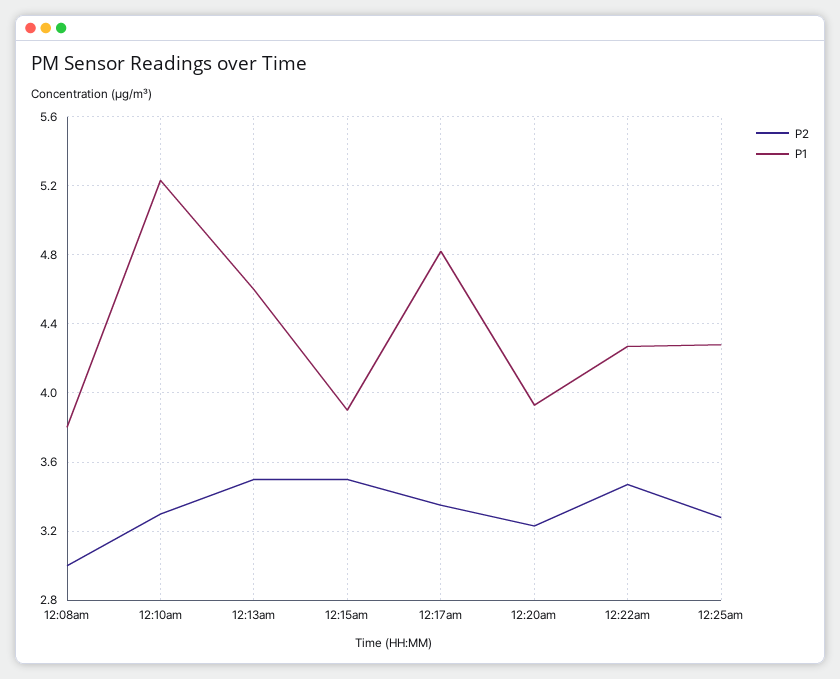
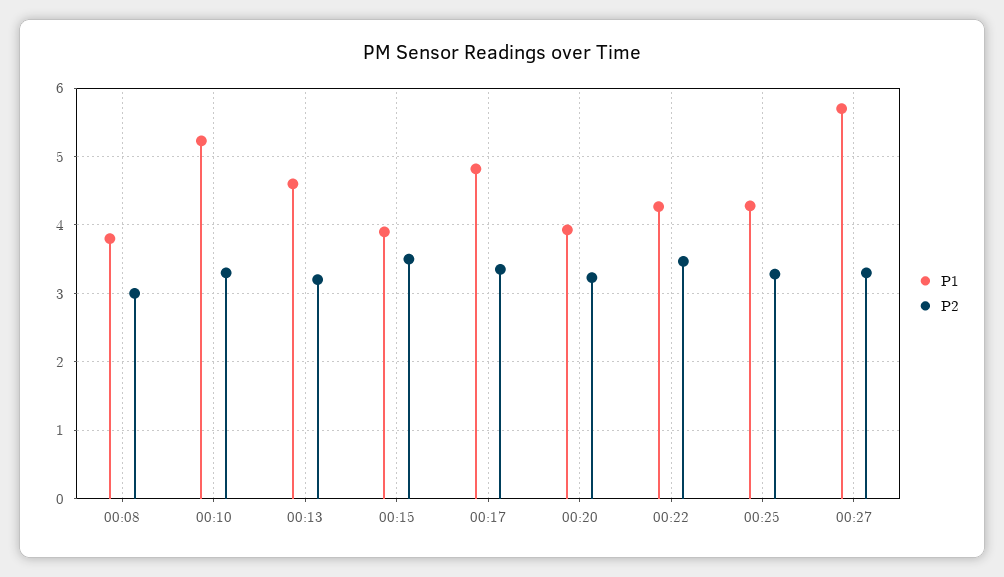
P2, 12:13am: 3.5 -> 3.2
P1, 00:27: none -> 5.7
P2, 00:27: none -> 3.3

